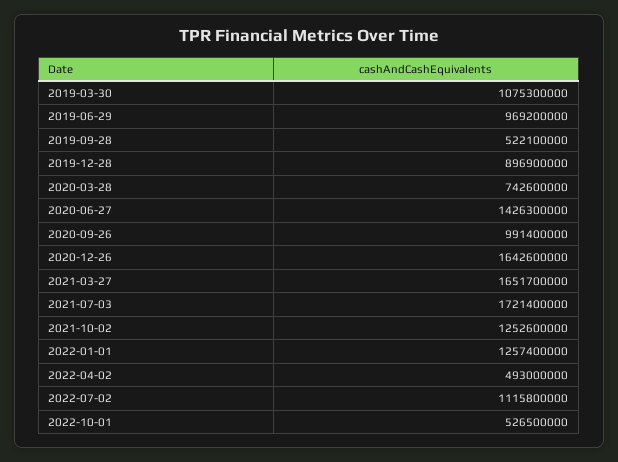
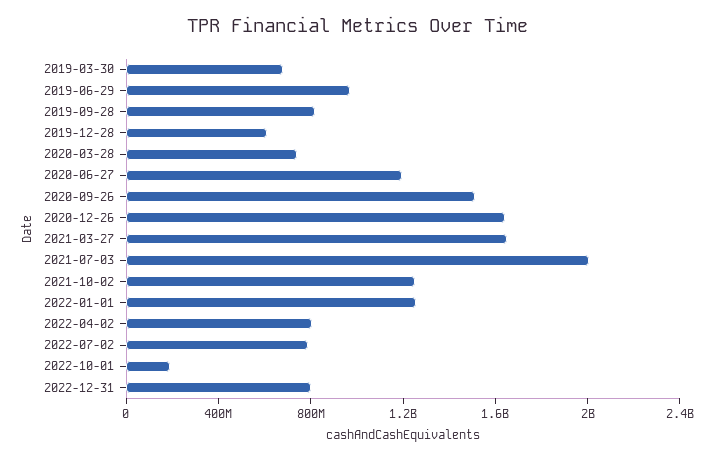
2019-03-30: 1075300000 -> 700000000
2019-09-28: 522100000 -> 800000000
2019-12-28: 896900000 -> 600000000
2020-06-27: 1426300000 -> 1200000000
2020-09-26: 991400000 -> 1500000000
2021-07-03: 1721400000 -> 2000000000
2022-04-02: 493000000 -> 800000000
2022-07-02: 1115800000 -> 800000000
2022-10-01: 526500000 -> 200000000
2022-12-31: none -> 800000000

